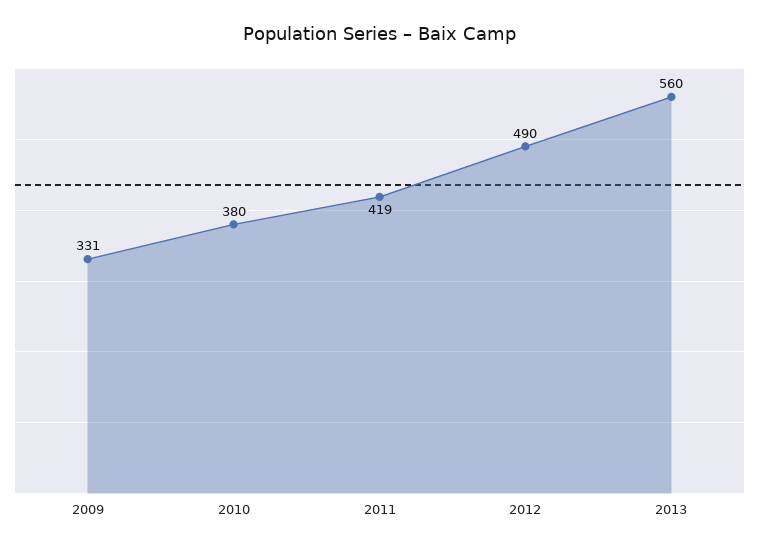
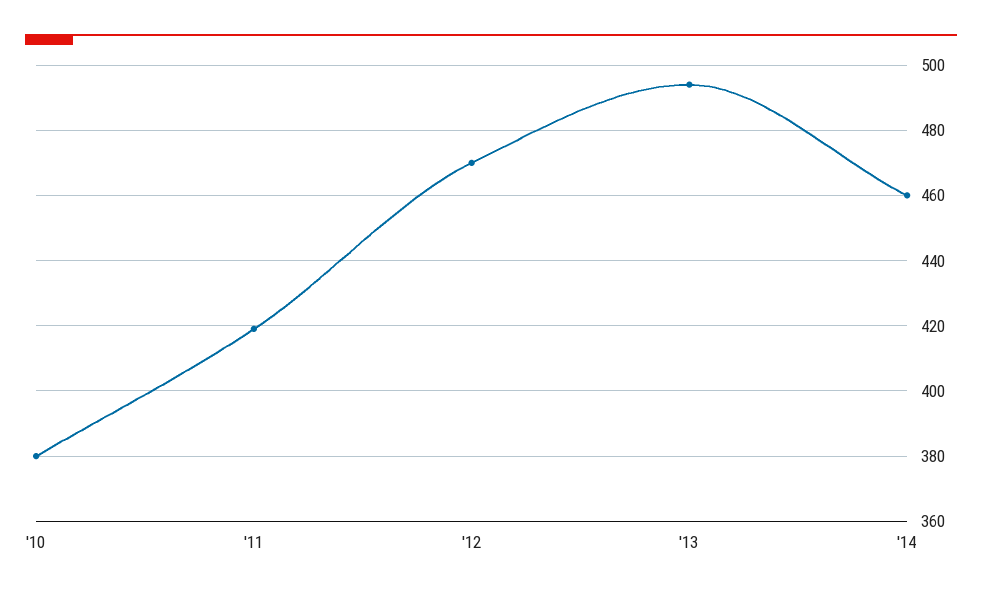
2009: 331 -> none
2012: 490 -> 470
2013: 560 -> 495
'14: none -> 460

